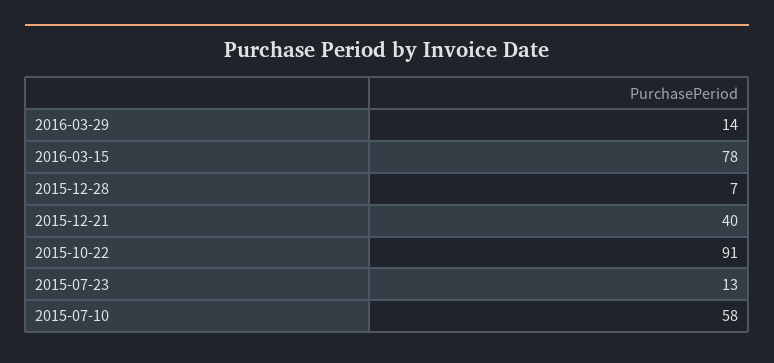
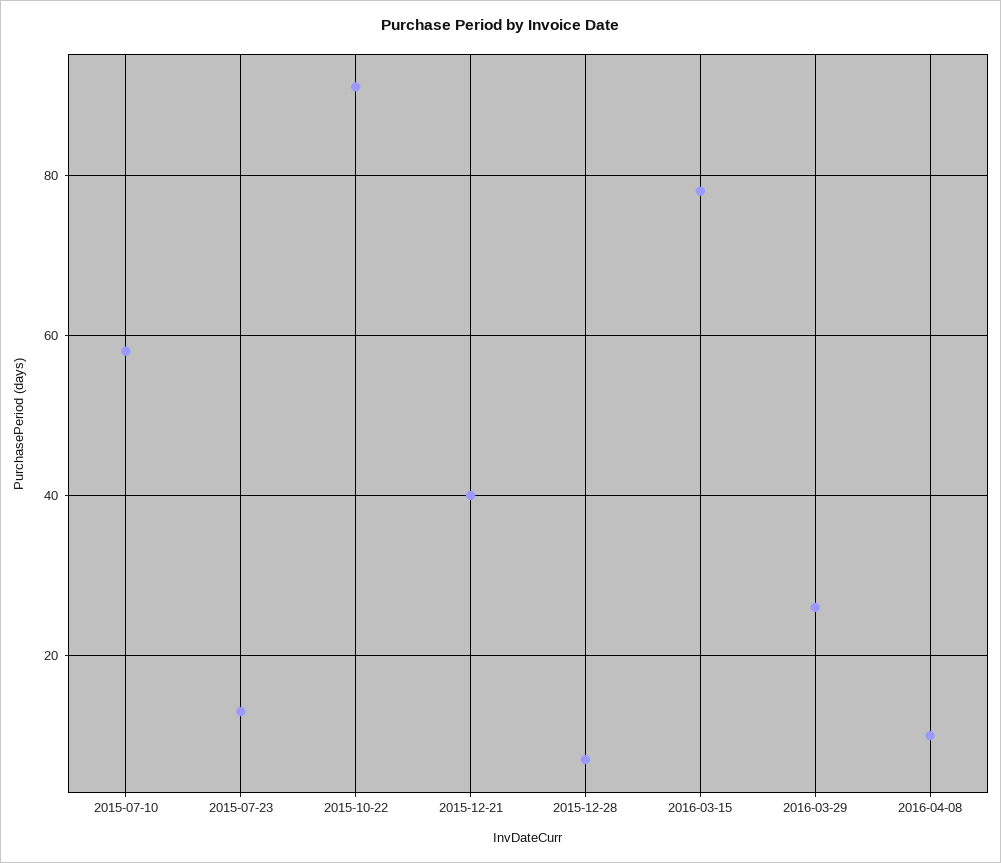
2016-03-29: 14 -> 25
2016-04-08: none -> 10

